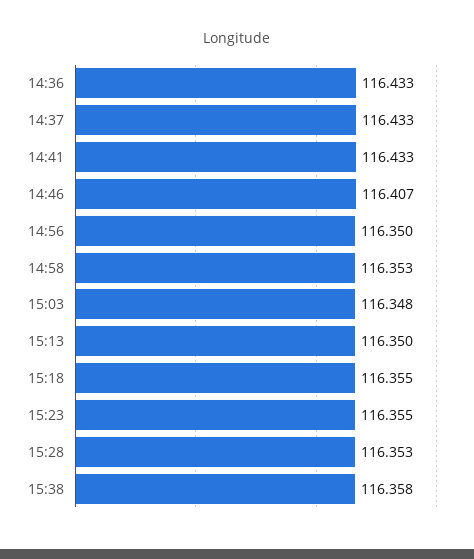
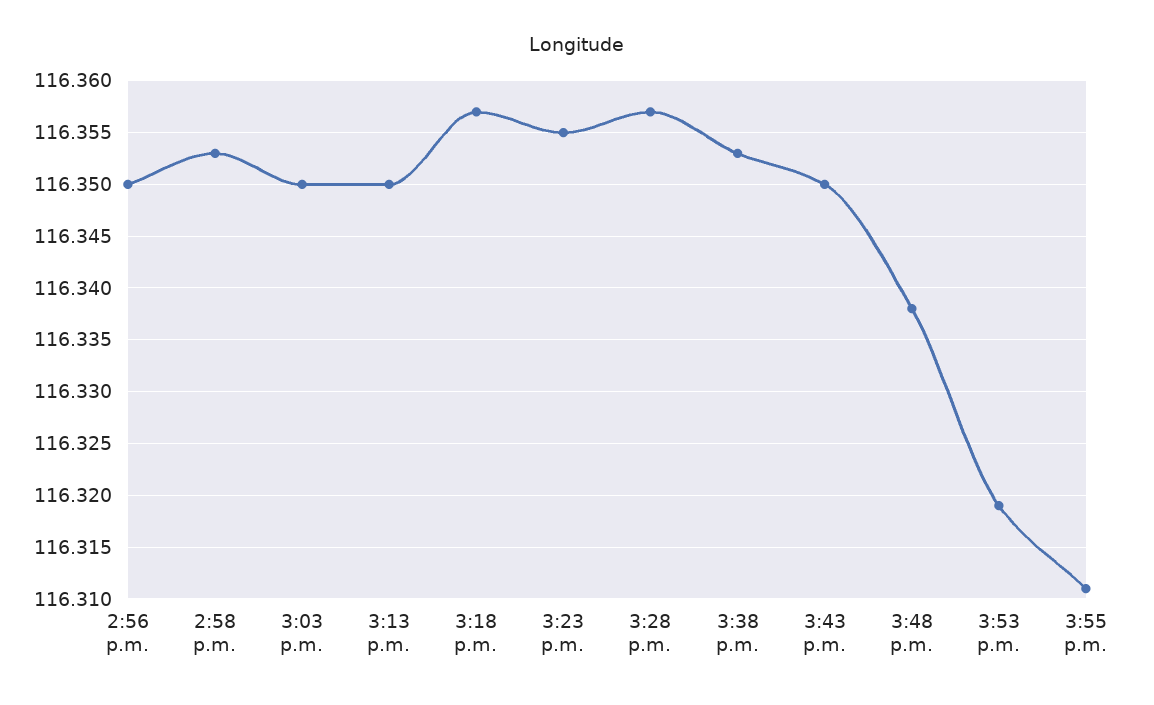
14:36: 116.433 -> none
14:37: 116.433 -> none
14:41: 116.433 -> none
14:46: 116.407 -> none
15:03: 116.348 -> 116.35
15:18: 116.355 -> 116.357
15:28: 116.353 -> 116.357
15:38: 116.358 -> 116.353
3:43 p.m.: none -> 116.35
3:48 p.m.: none -> 116.338
3:53 p.m.: none -> 116.319
3:55 p.m.: none -> 116.311

